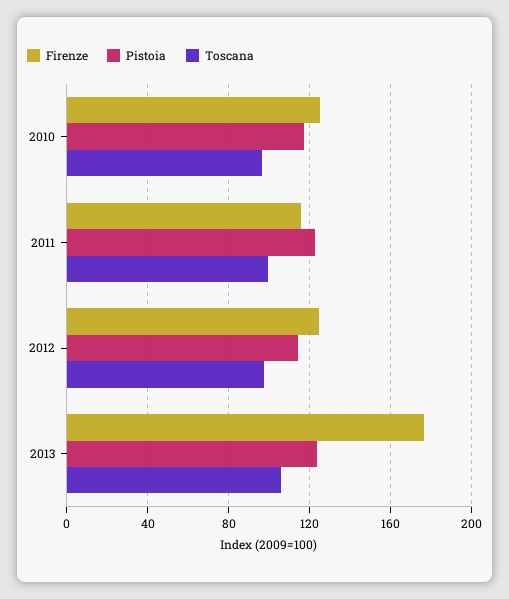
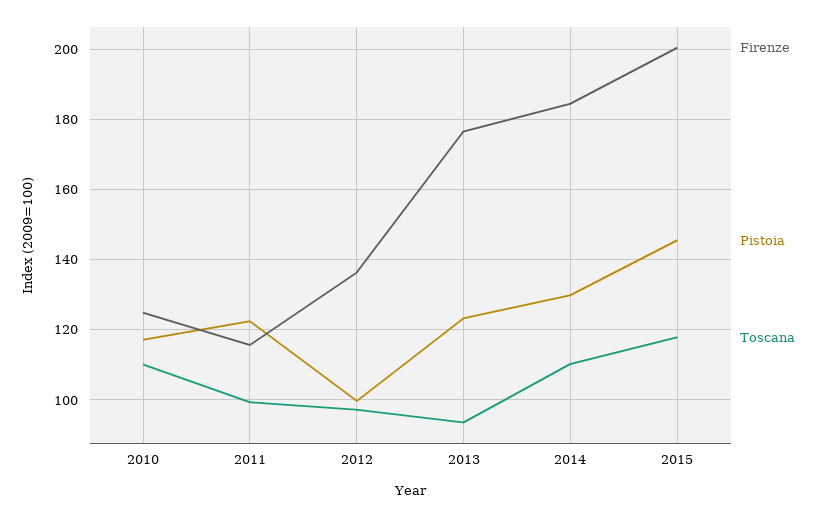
Toscana, 2010: 95 -> 110
Firenze, 2012: 125 -> 136
Pistoia, 2012: 115 -> 100
Toscana, 2013: 105 -> 94
Firenze, 2014: none -> 184
Pistoia, 2014: none -> 130
Toscana, 2014: none -> 110
Firenze, 2015: none -> 200
Pistoia, 2015: none -> 146
Toscana, 2015: none -> 118

